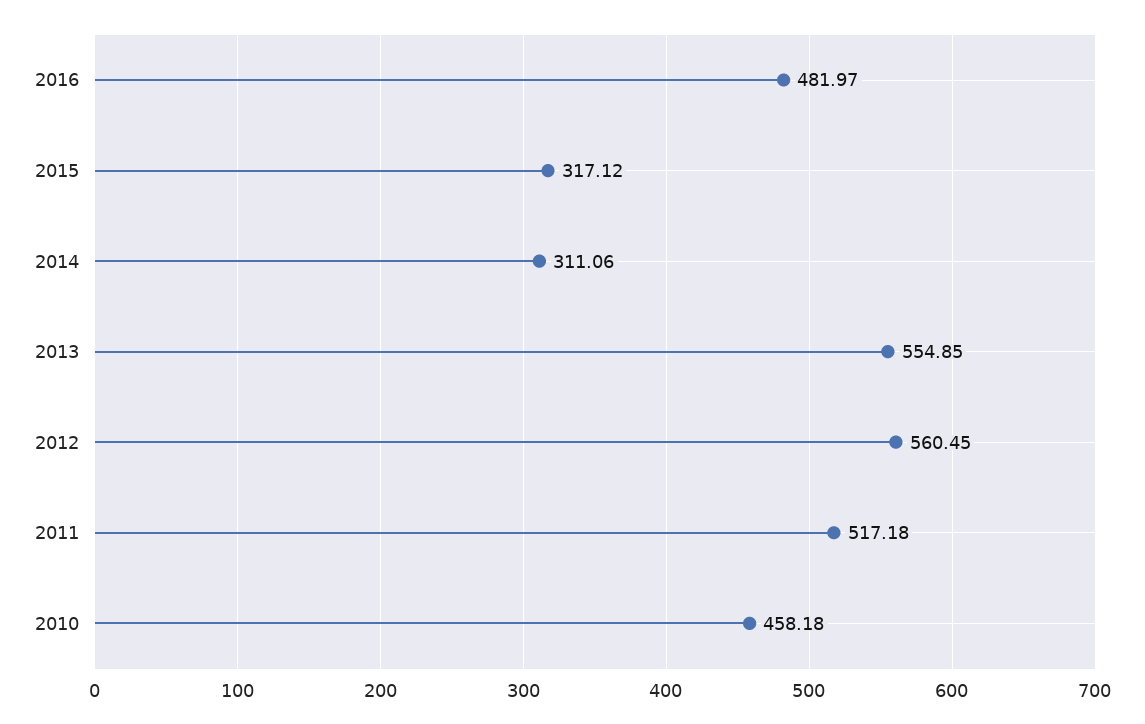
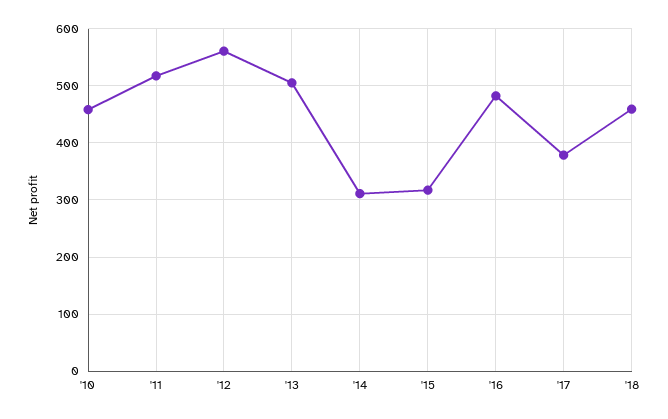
2013: 554.85 -> 500
'17: none -> 380
'18: none -> 460

